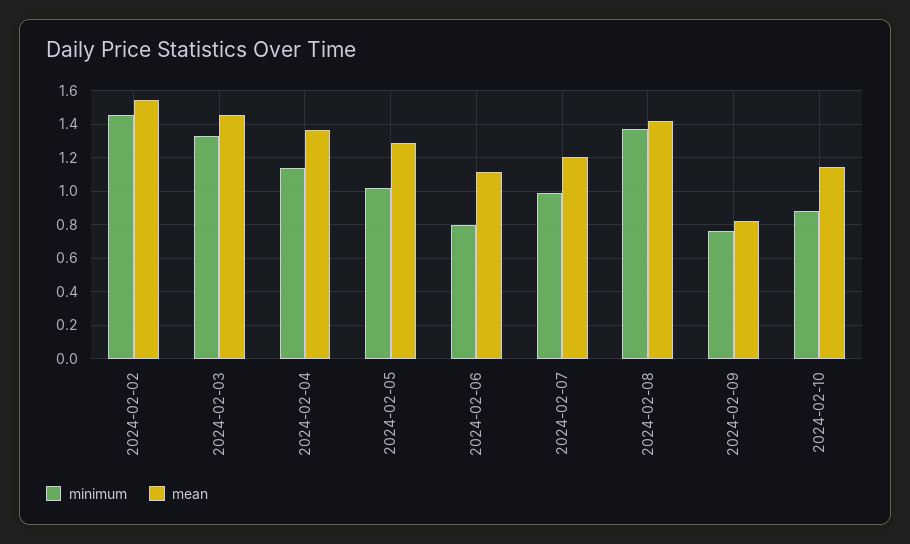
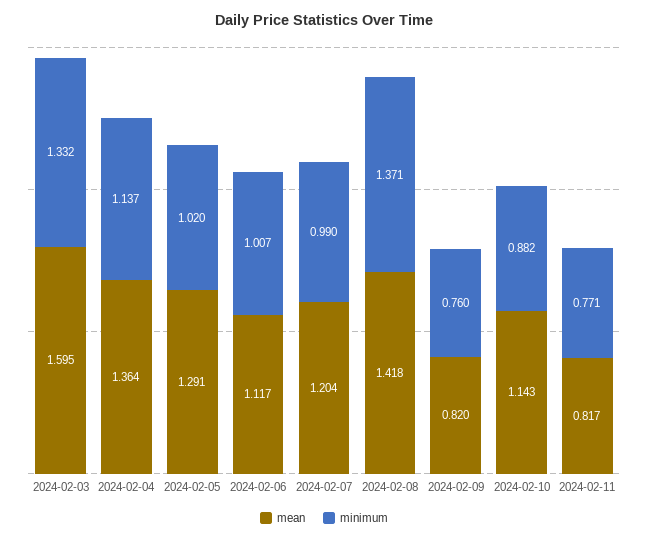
minimum, 2024-02-02: 1.45 -> none
mean, 2024-02-02: 1.55 -> none
mean, 2024-02-03: 1.45 -> 1.595
minimum, 2024-02-06: 0.8 -> 1.007
mean, 2024-02-11: none -> 0.817
minimum, 2024-02-11: none -> 0.771

